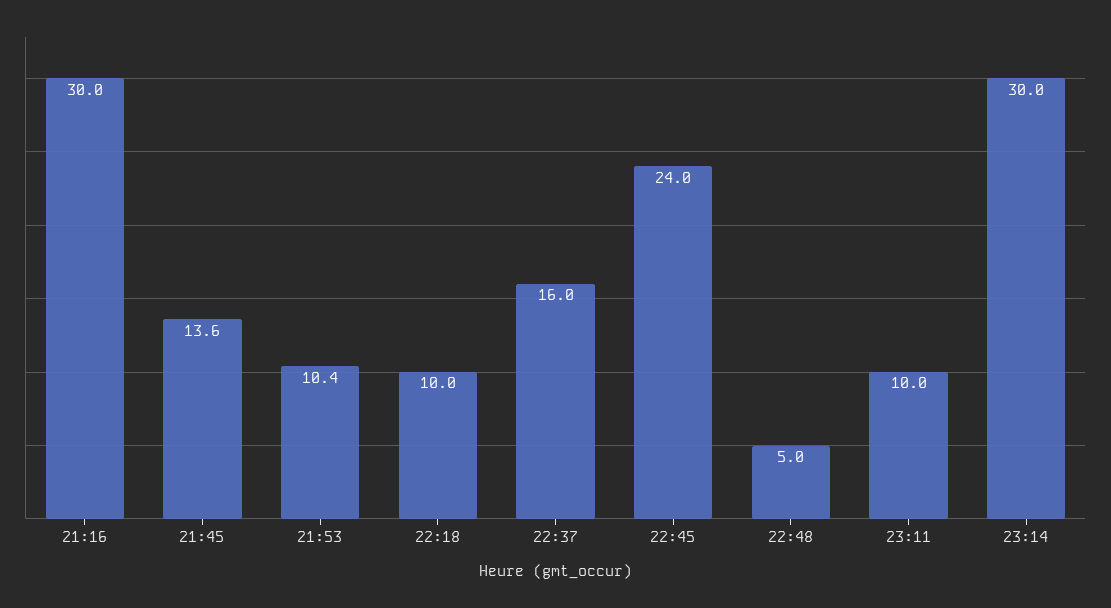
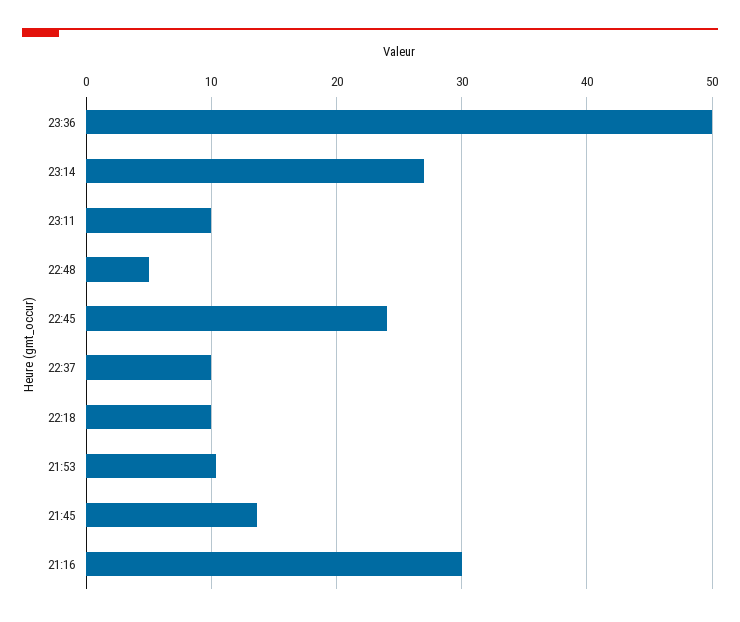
22:37: 16 -> 10
23:14: 30 -> 27
23:36: none -> 50

